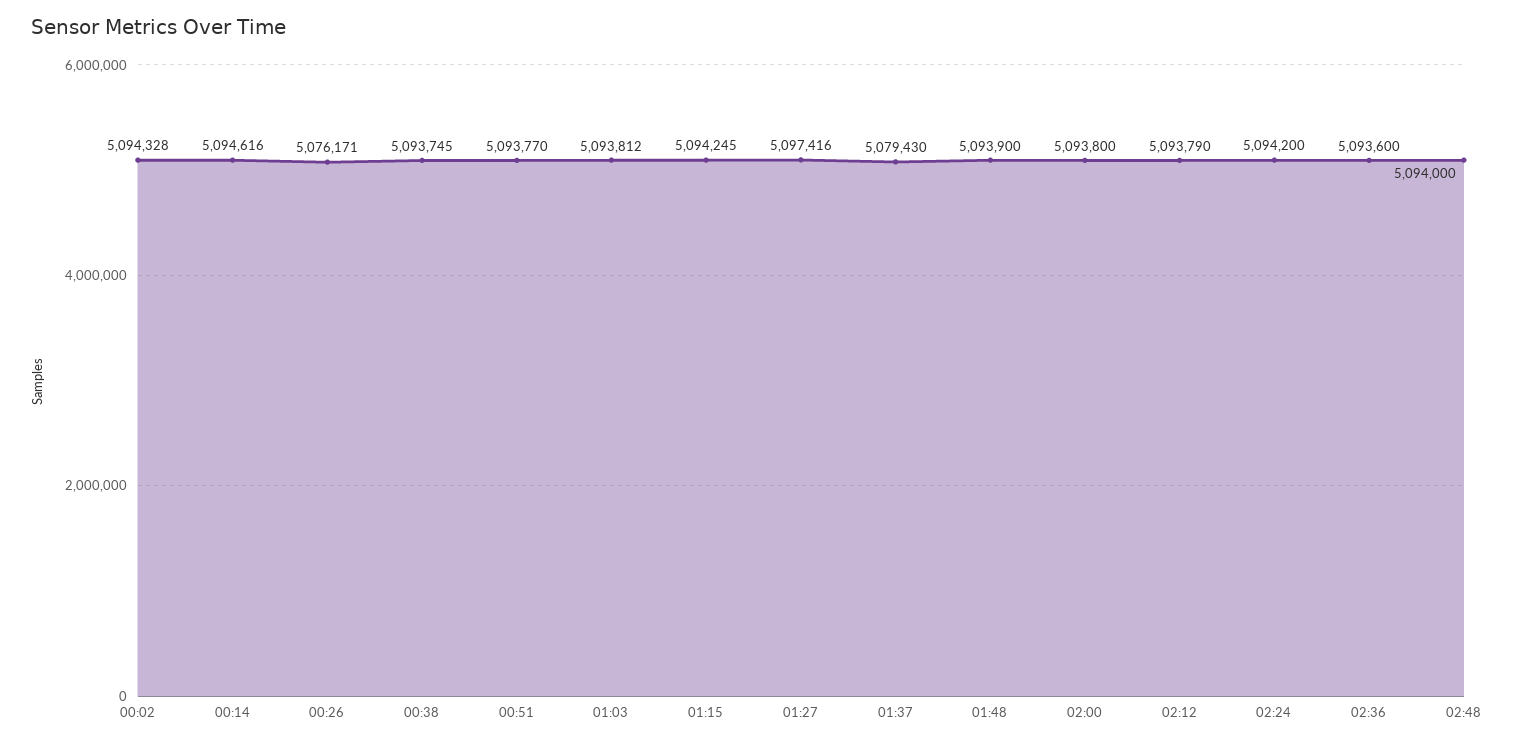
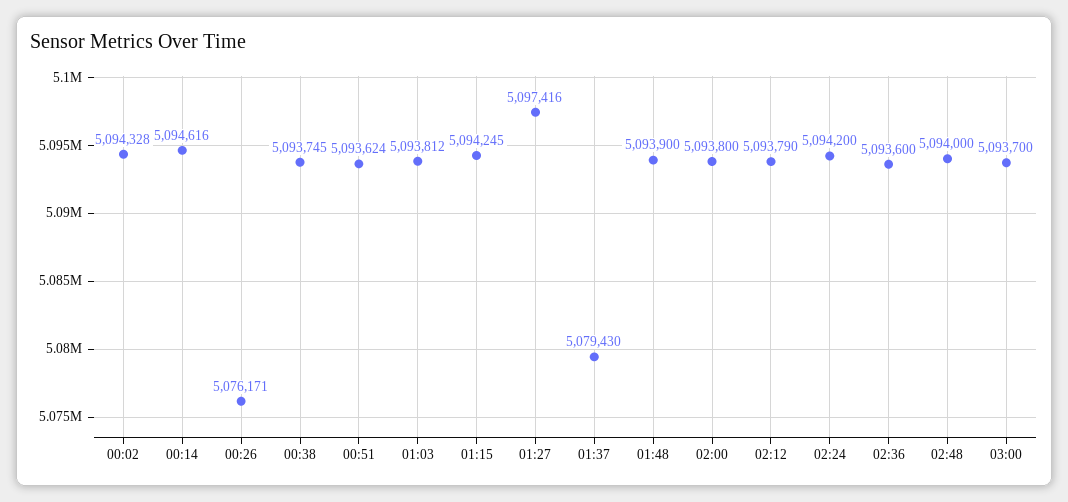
00:51: 5093770 -> 5093624
03:00: none -> 5093700

